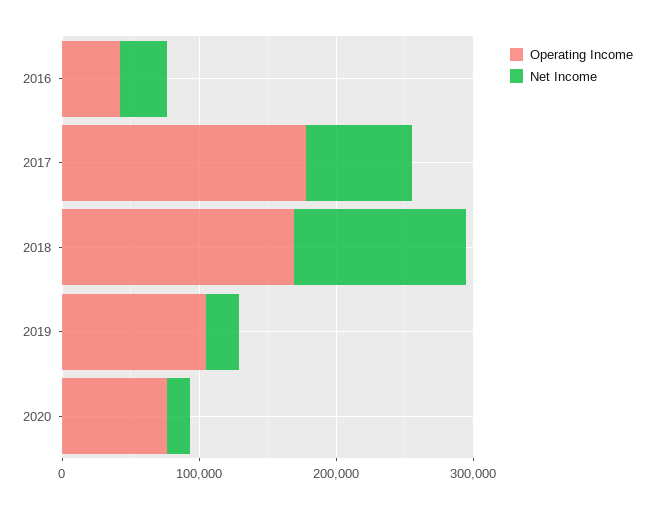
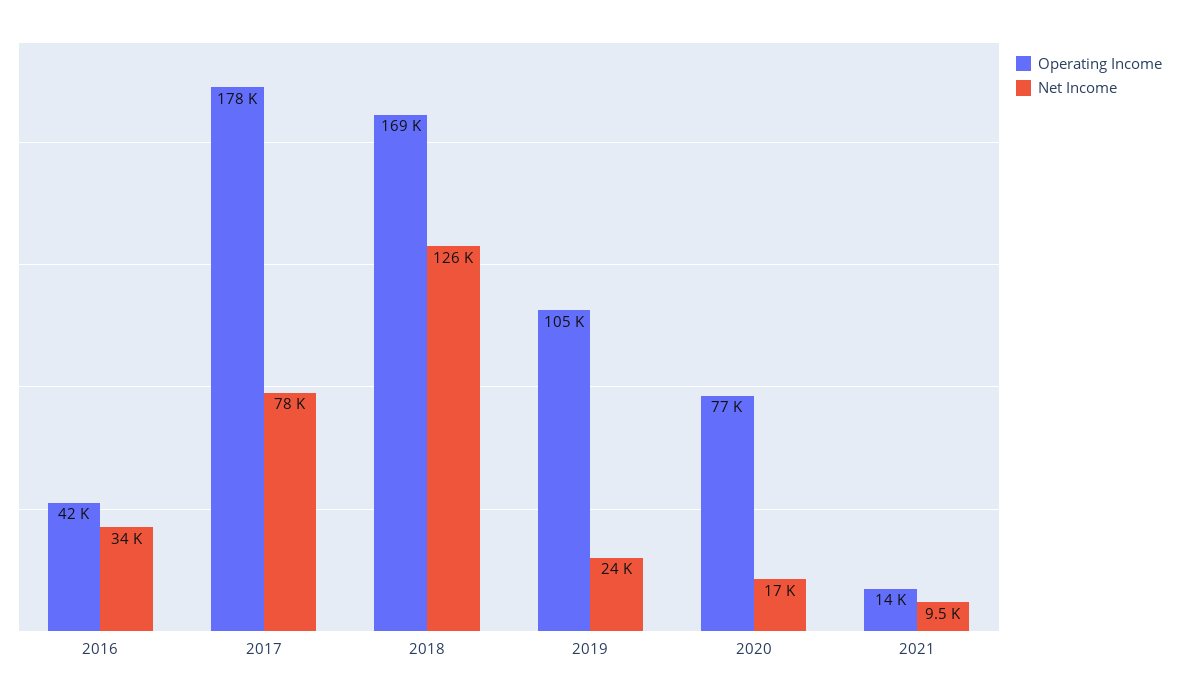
Operating Income, 2021: none -> 14000
Net Income, 2021: none -> 9500

